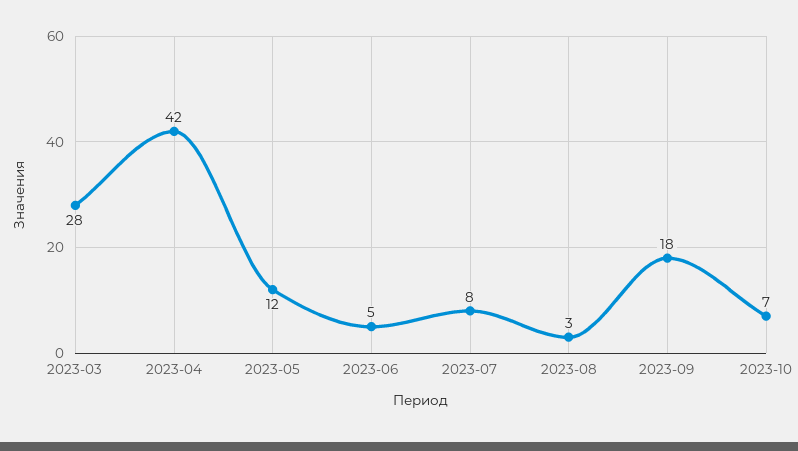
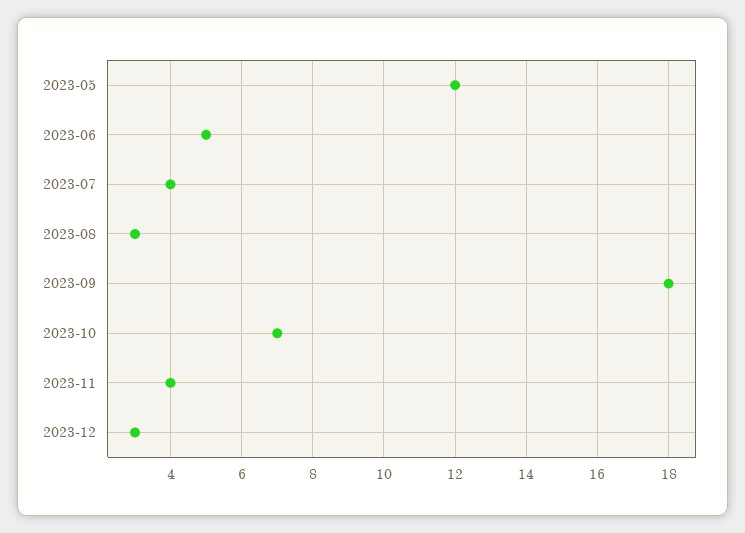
2023-03: 28 -> none
2023-04: 42 -> none
2023-07: 8 -> 4
2023-11: none -> 4
2023-12: none -> 3

